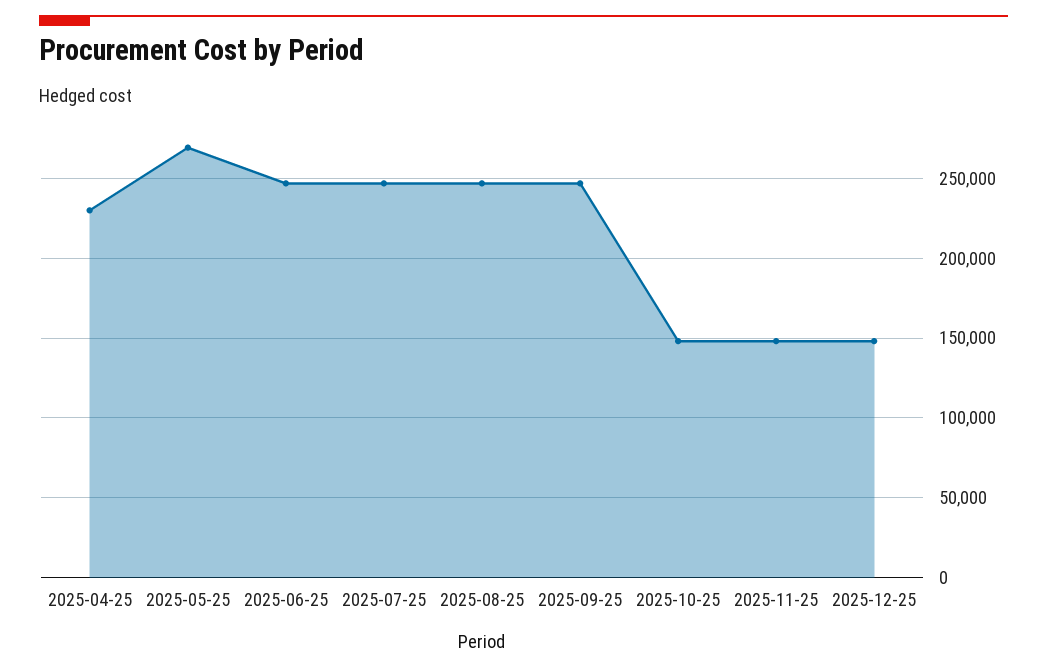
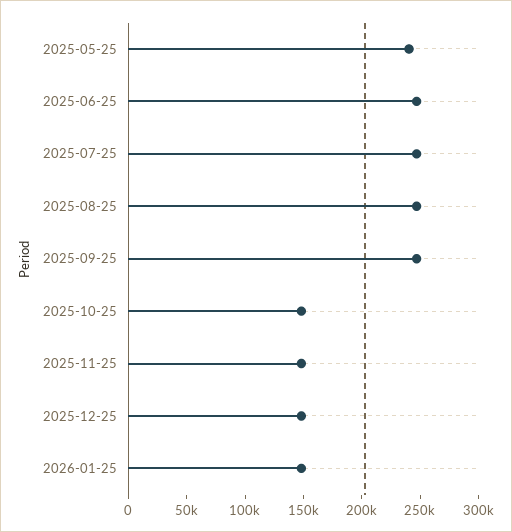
2025-04-25: 230000 -> none
2025-05-25: 270000 -> 240000
2026-01-25: none -> 150000

